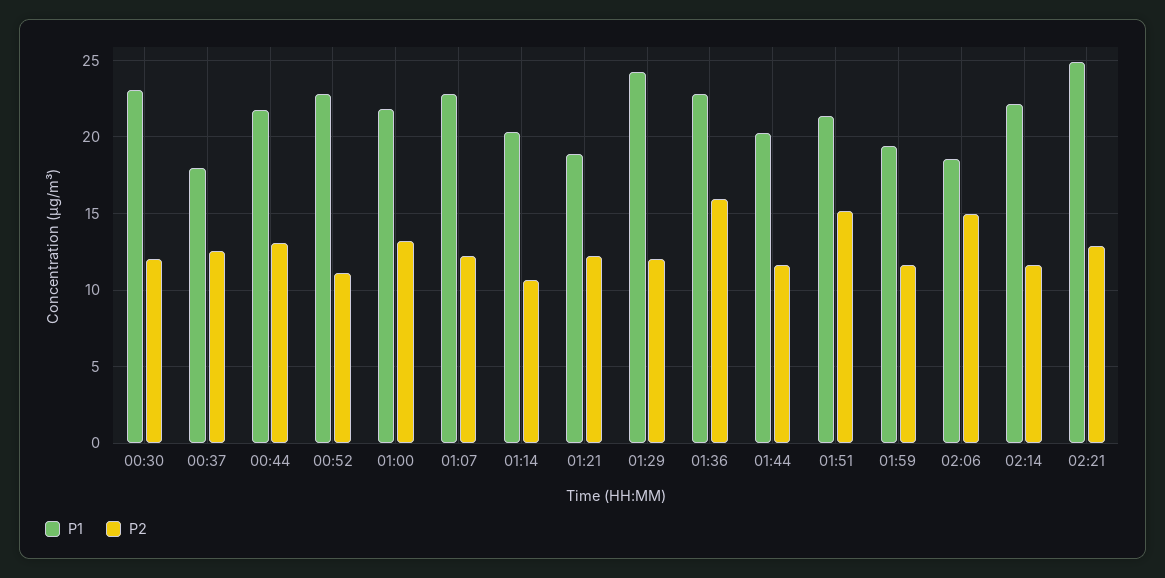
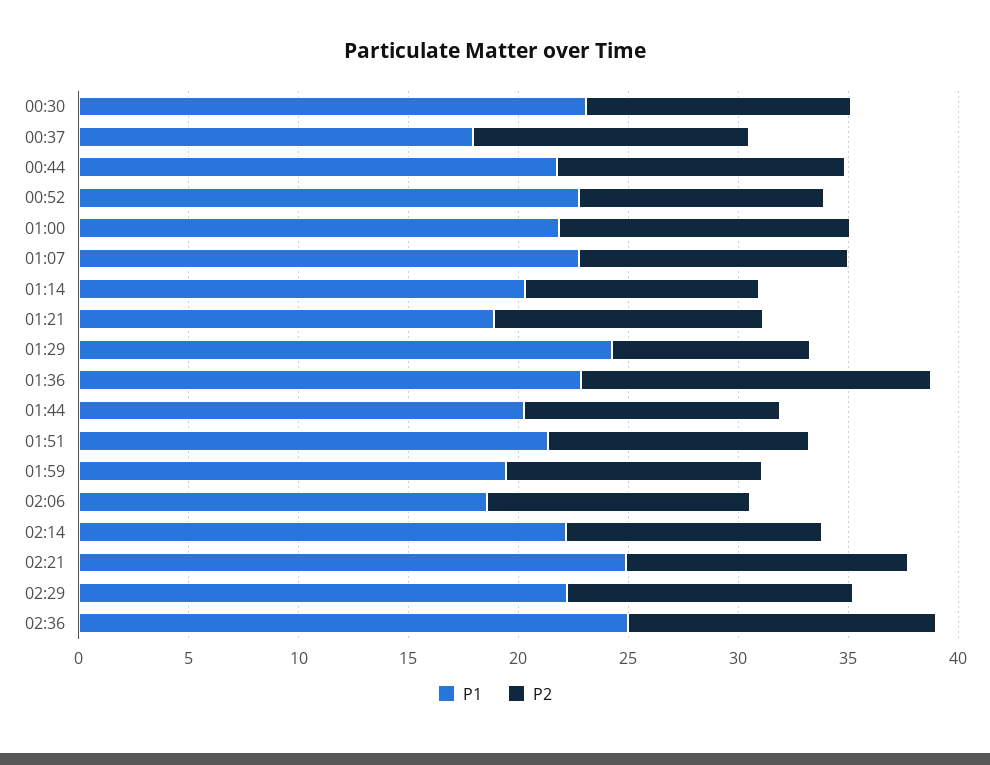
P2, 01:29: 12 -> 9
P2, 01:51: 15 -> 12
P2, 02:06: 15 -> 12
P1, 02:29: none -> 22
P2, 02:29: none -> 13
P1, 02:36: none -> 25
P2, 02:36: none -> 14

